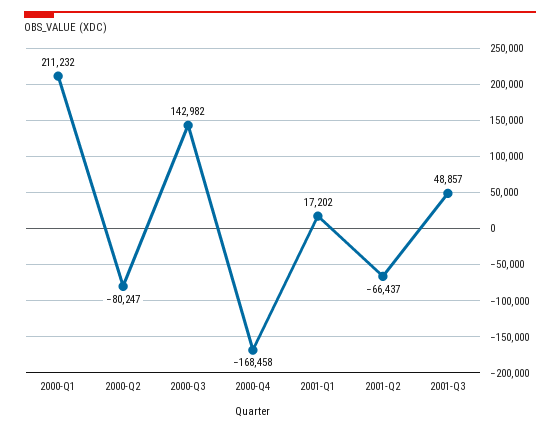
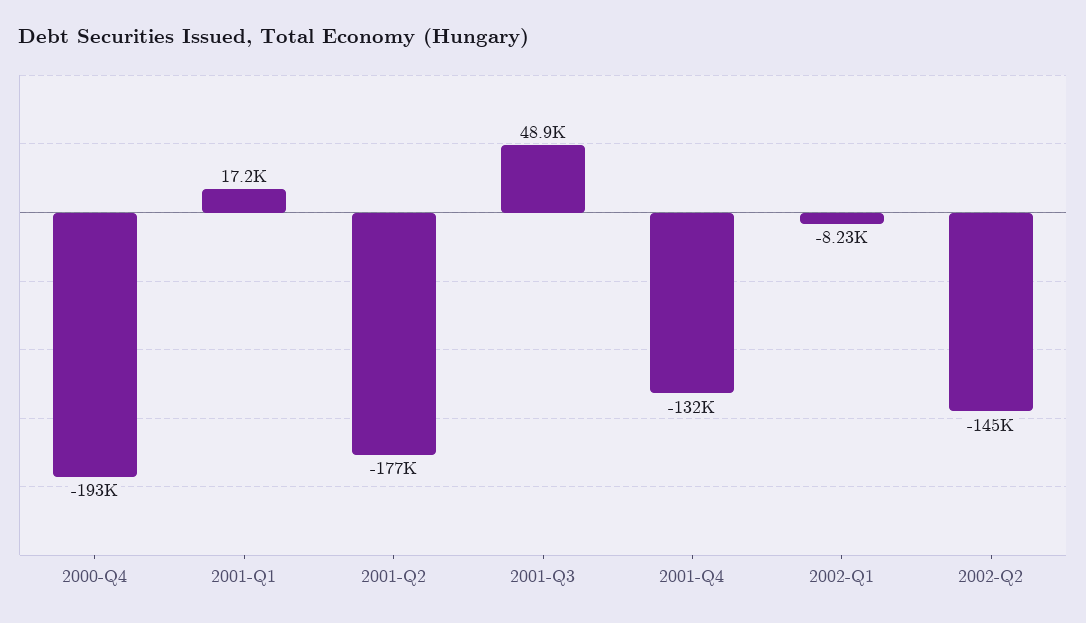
2000-Q1: 211232 -> none
2000-Q2: -80247 -> none
2000-Q3: 142982 -> none
2000-Q4: -168458 -> -193000
2001-Q2: -66437 -> -177000
2001-Q4: none -> -132000
2002-Q1: none -> -8230
2002-Q2: none -> -145000

